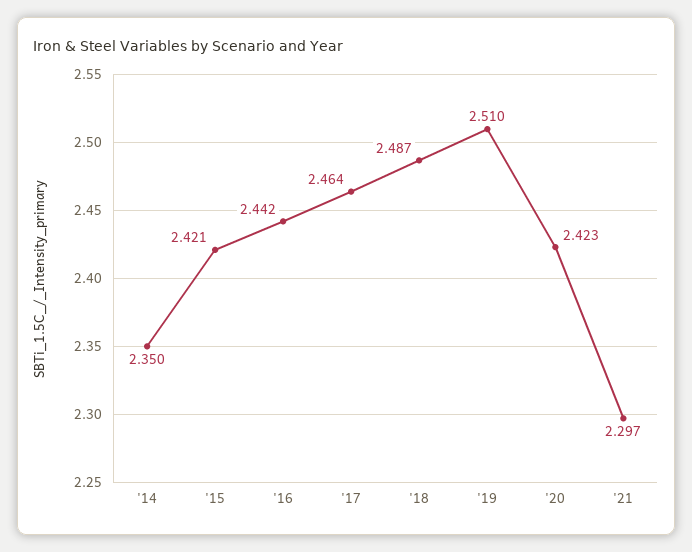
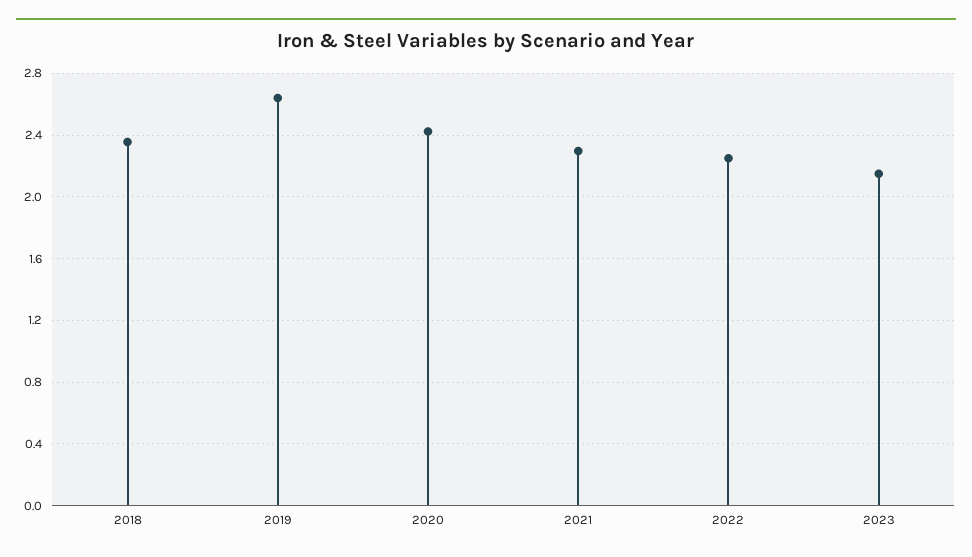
'14: 2.35 -> none
'15: 2.421 -> none
'16: 2.442 -> none
'17: 2.464 -> none
'18: 2.487 -> 2.35
'19: 2.51 -> 2.65
2022: none -> 2.25
2023: none -> 2.15

